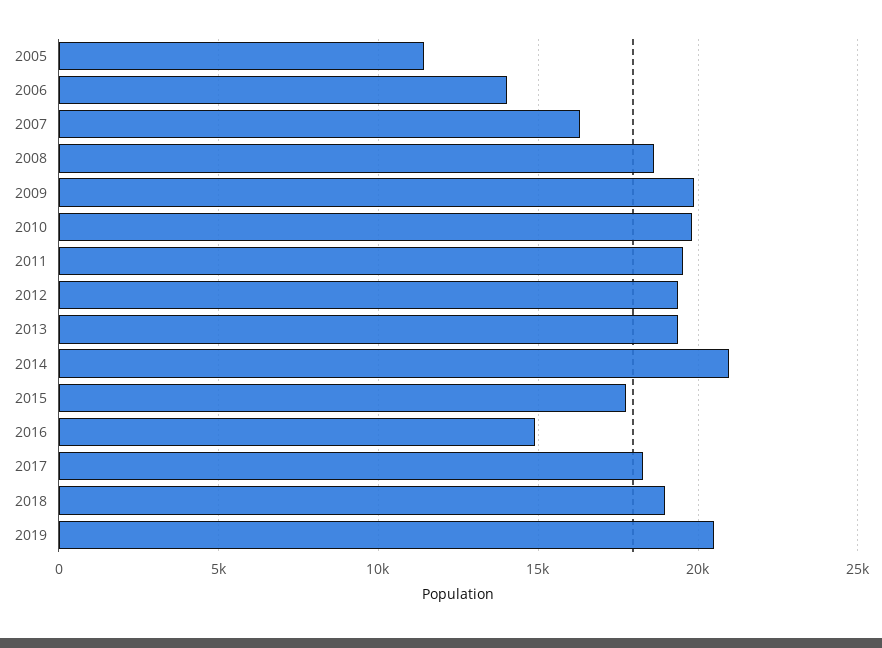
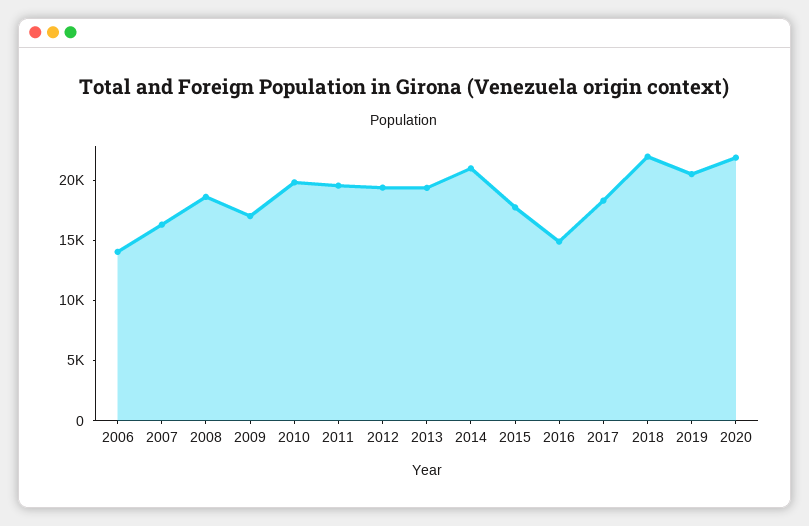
2005: 11500 -> none
2009: 20000 -> 17000
2018: 19000 -> 22000
2020: none -> 22000

